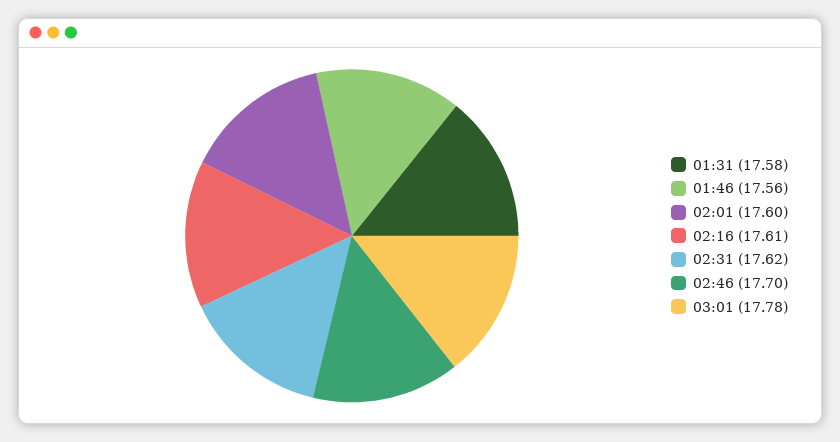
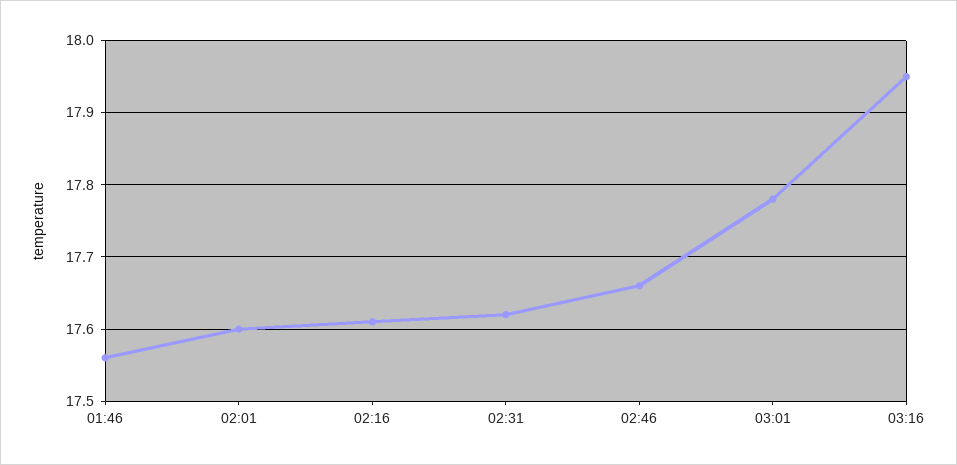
01:31: 17.58 -> none
02:46: 17.7 -> 17.66
03:16: none -> 17.95

